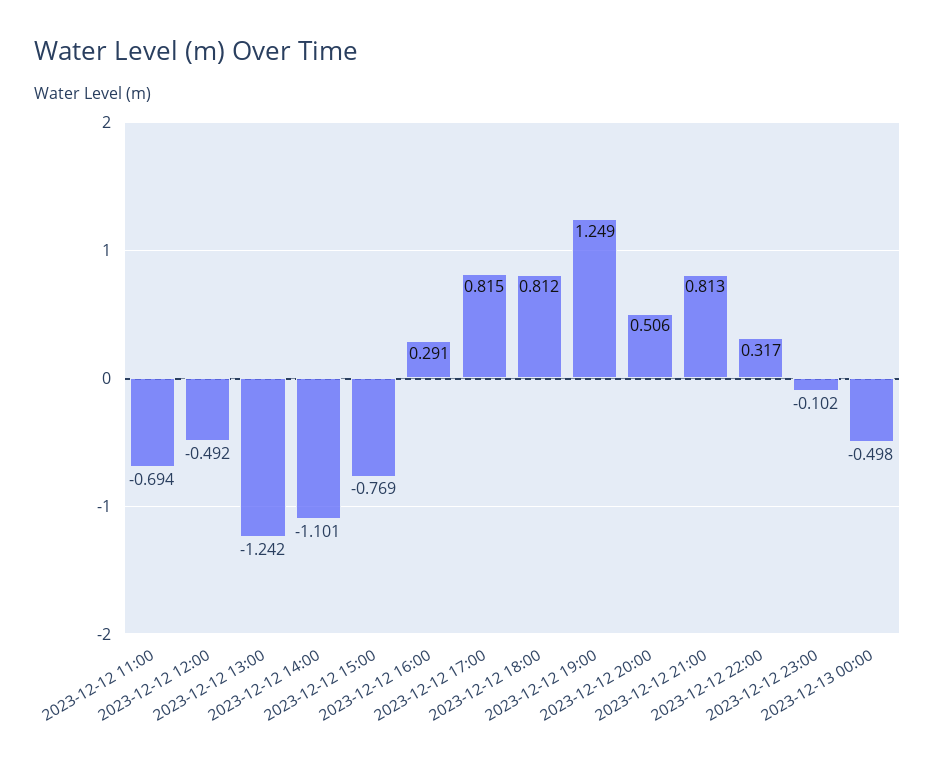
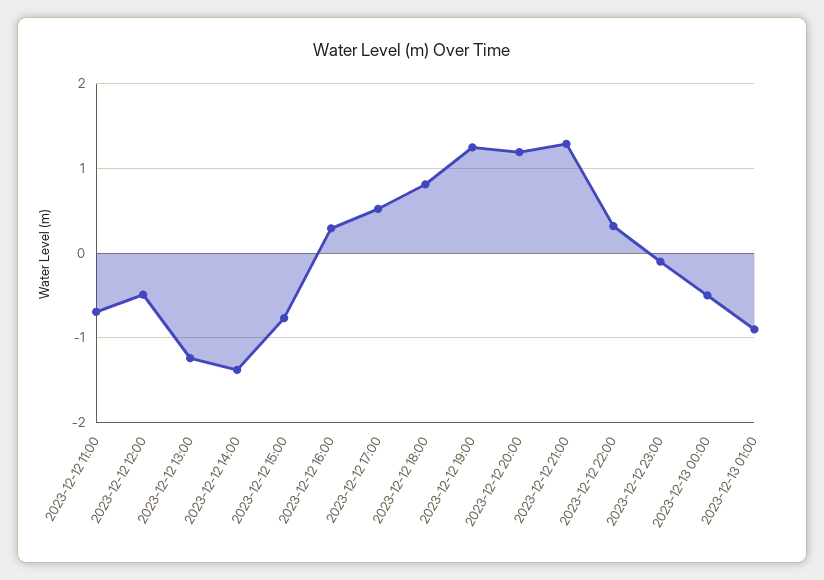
2023-12-12 14:00: -1.101 -> -1.4
2023-12-12 17:00: 0.815 -> 0.5
2023-12-12 20:00: 0.506 -> 1.2
2023-12-12 21:00: 0.813 -> 1.3
2023-12-13 01:00: none -> -0.9

